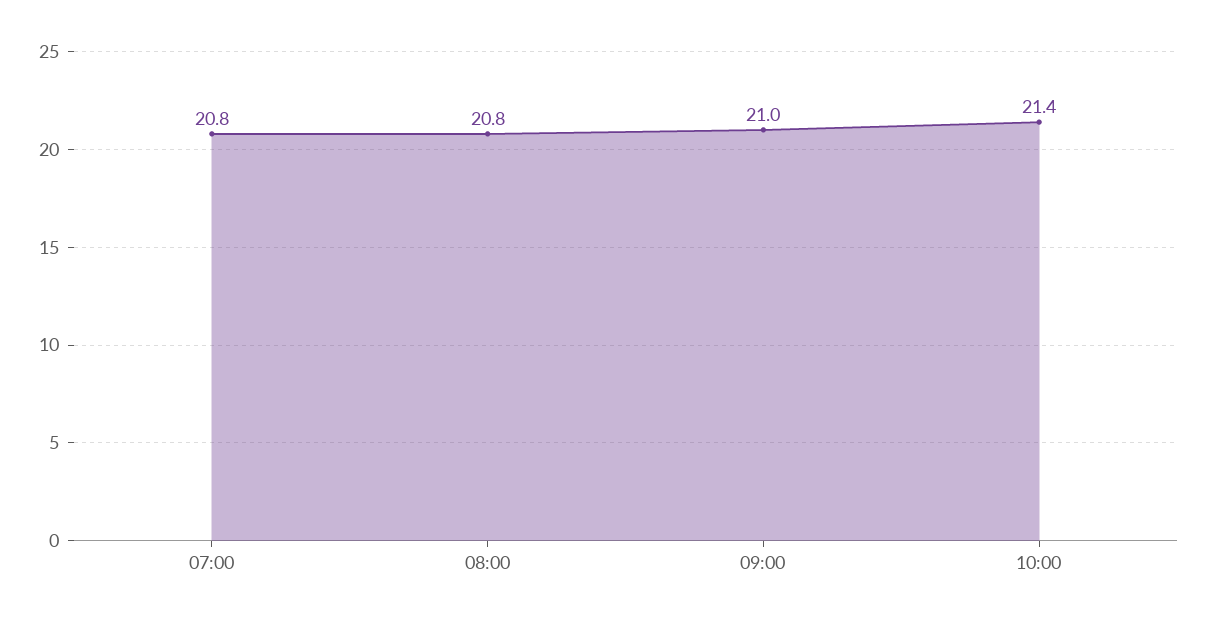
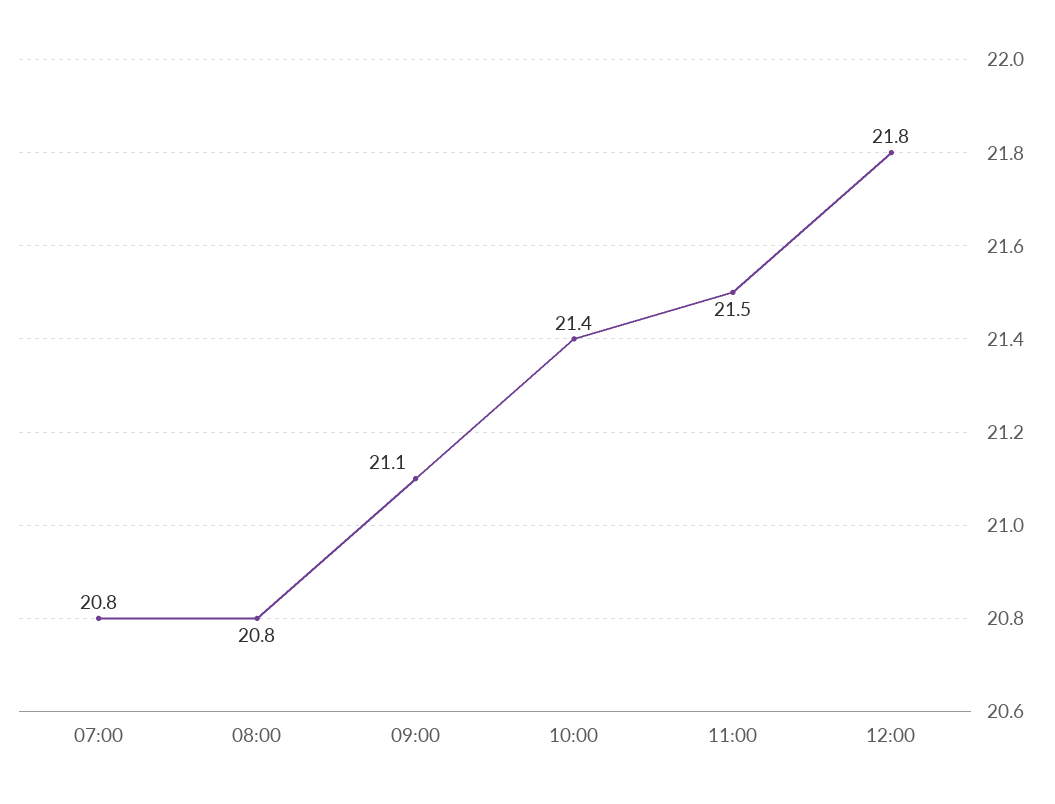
09:00: 21 -> 21.1
11:00: none -> 21.5
12:00: none -> 21.8

